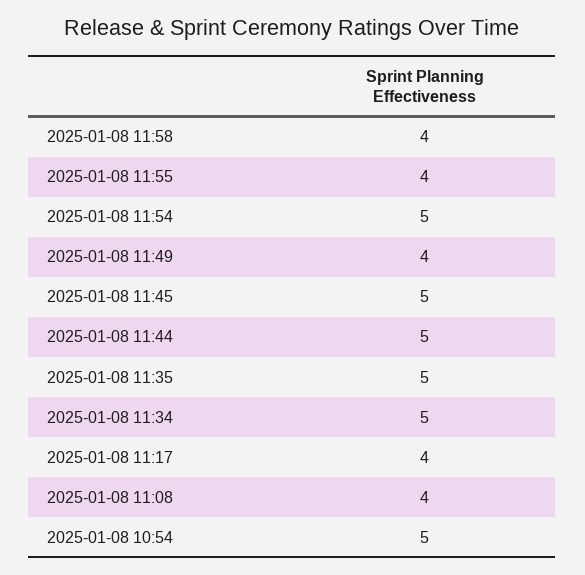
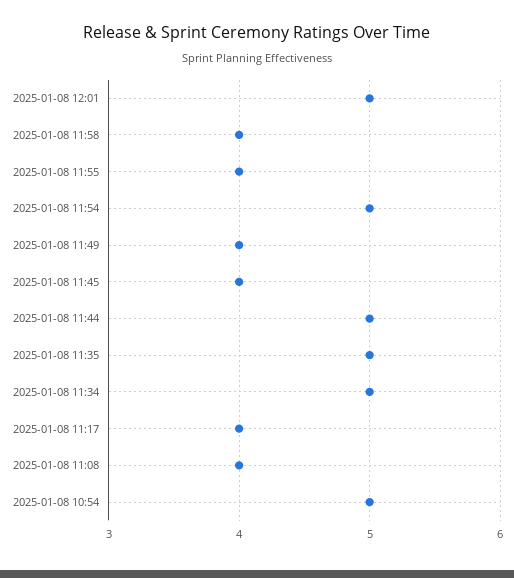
2025-01-08 11:45: 5 -> 4
2025-01-08 12:01: none -> 5

